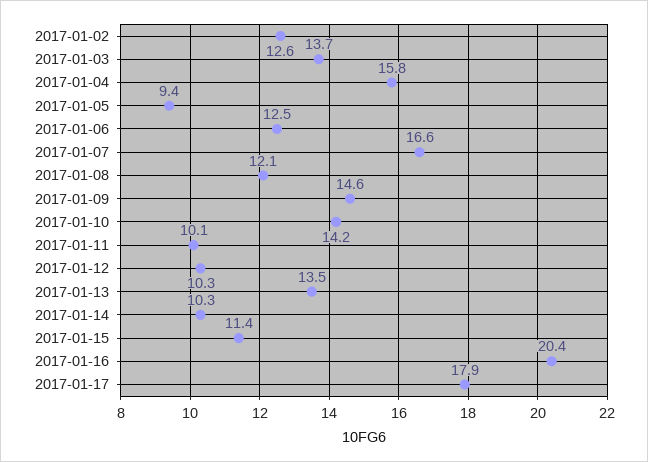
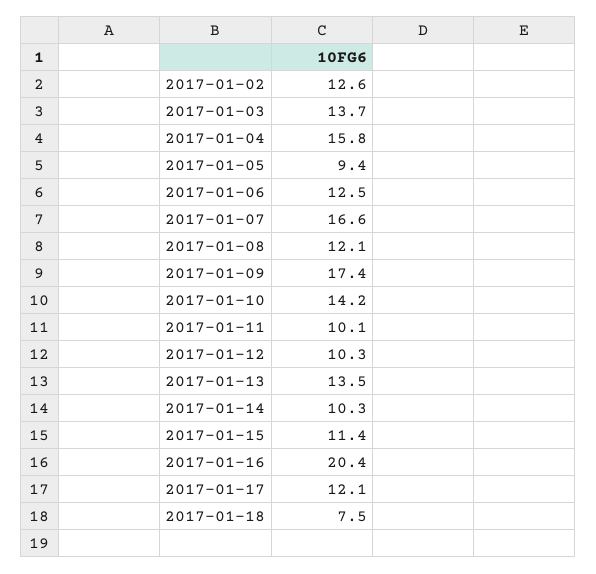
2017-01-09: 14.6 -> 17.4
2017-01-17: 17.9 -> 12.1
2017-01-18: none -> 7.5

